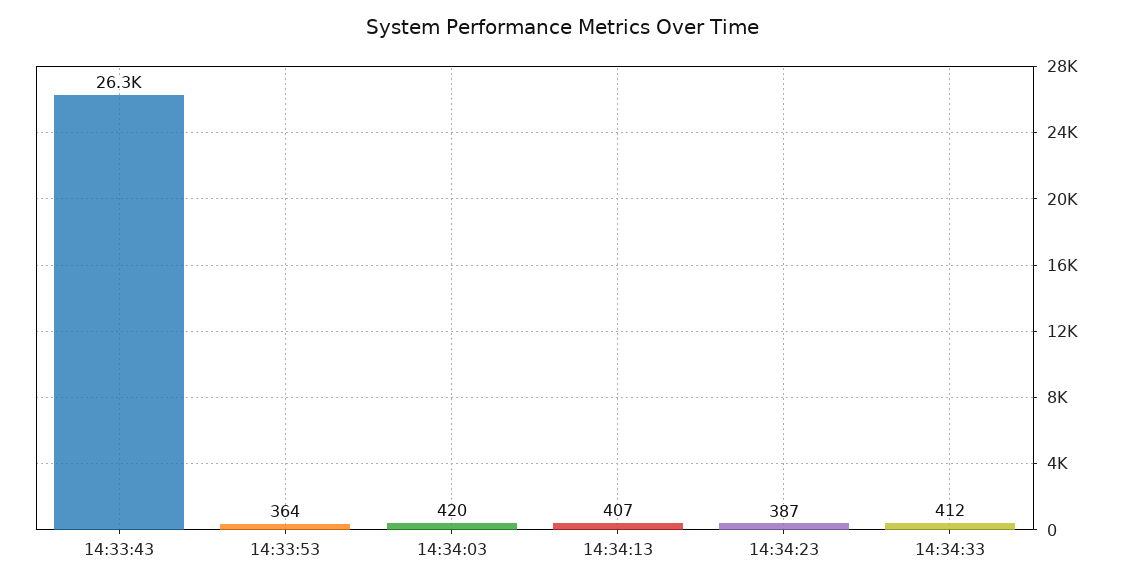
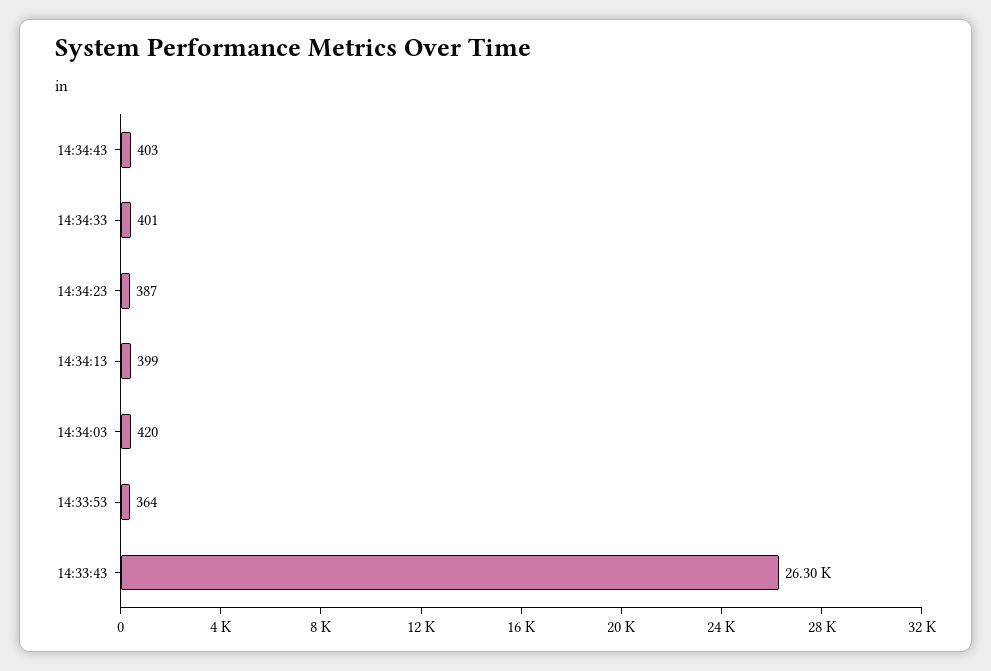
14:34:13: 407 -> 399
14:34:33: 412 -> 401
14:34:43: none -> 403

